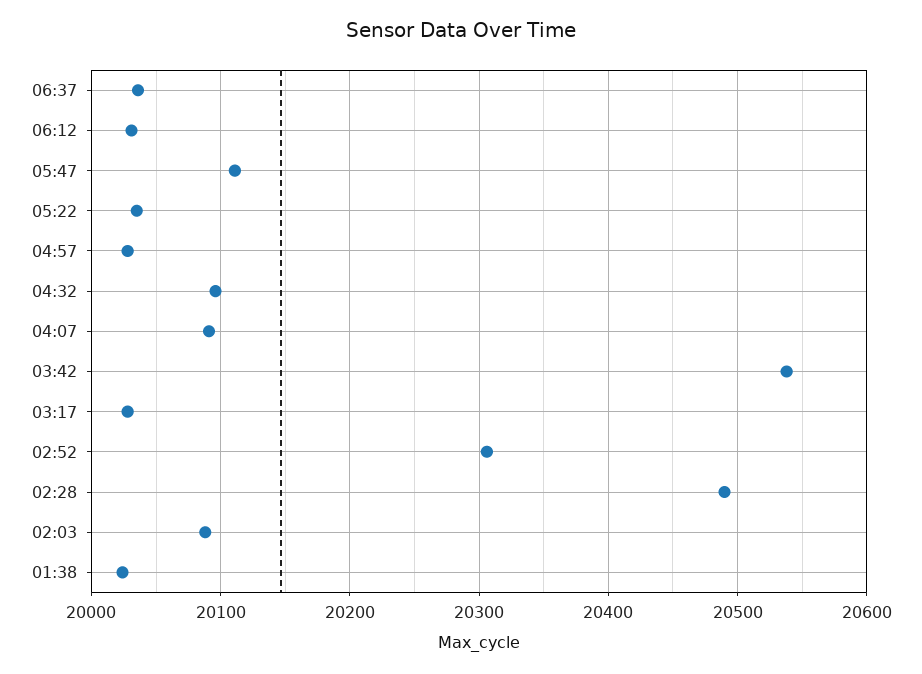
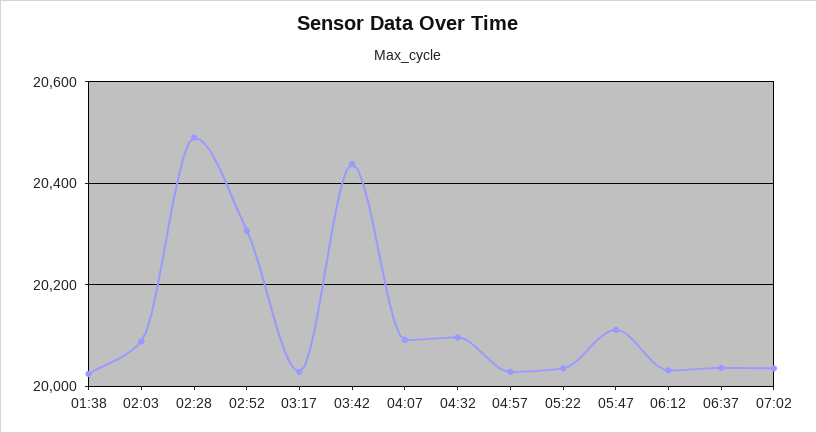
03:42: 20540 -> 20440
07:02: none -> 20040

